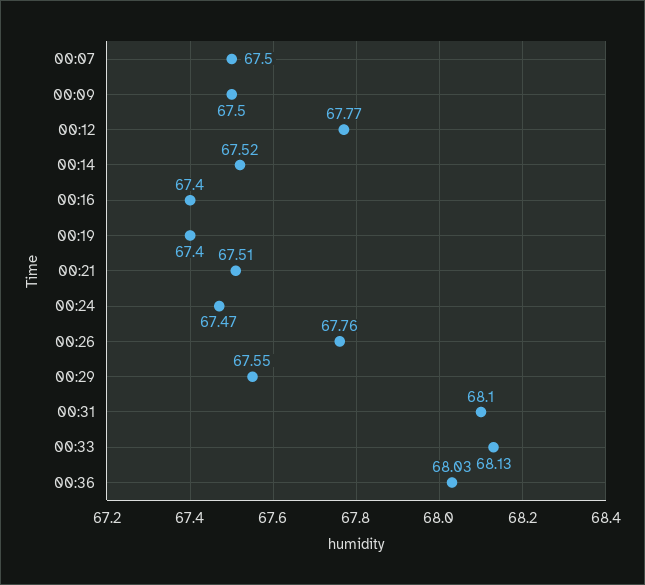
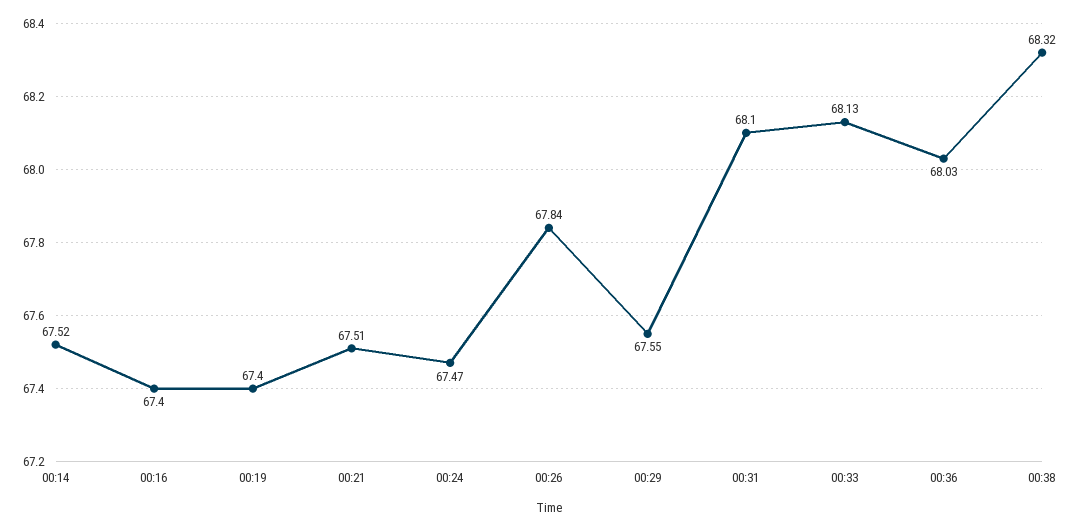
00:07: 67.5 -> none
00:09: 67.5 -> none
00:12: 67.77 -> none
00:26: 67.76 -> 67.84
00:38: none -> 68.32

